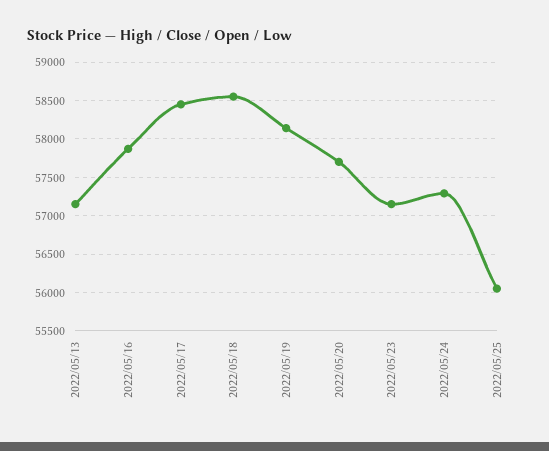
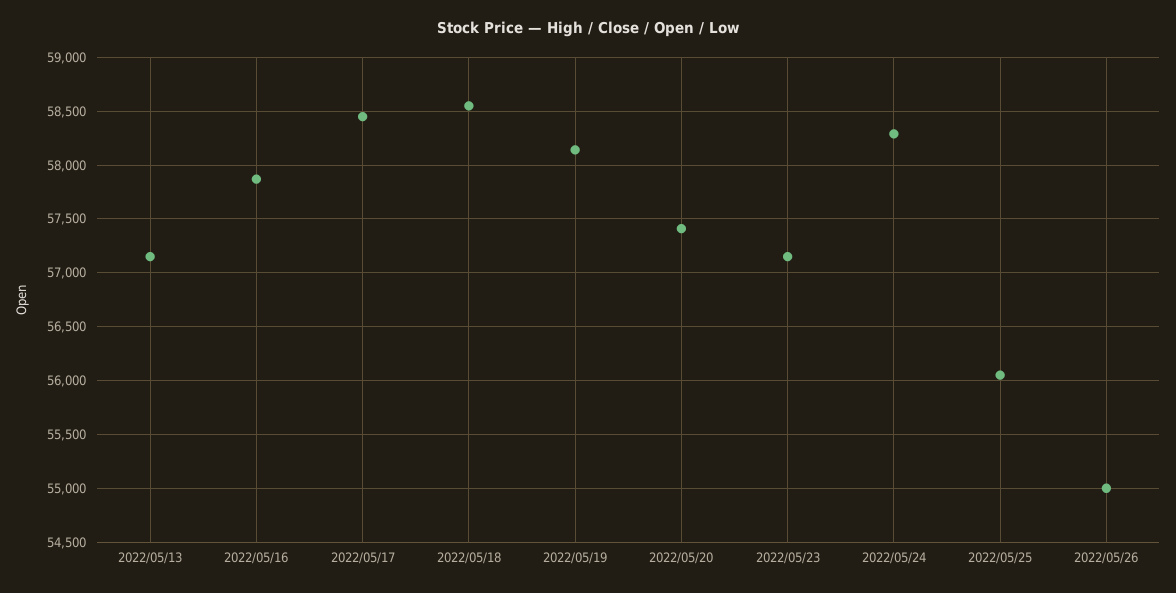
2022/05/20: 57700 -> 57400
2022/05/24: 57300 -> 58300
2022/05/26: none -> 55000

